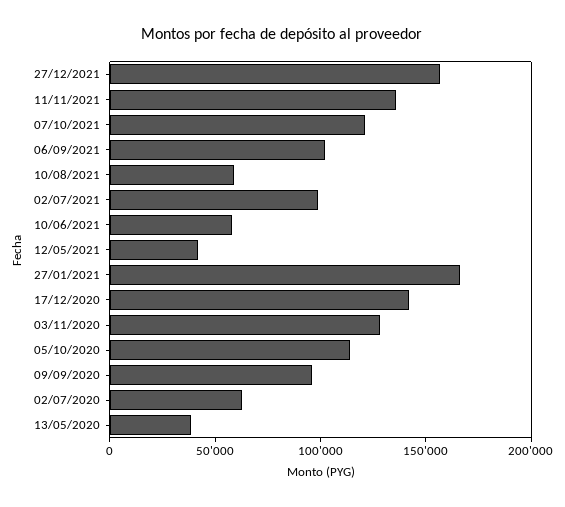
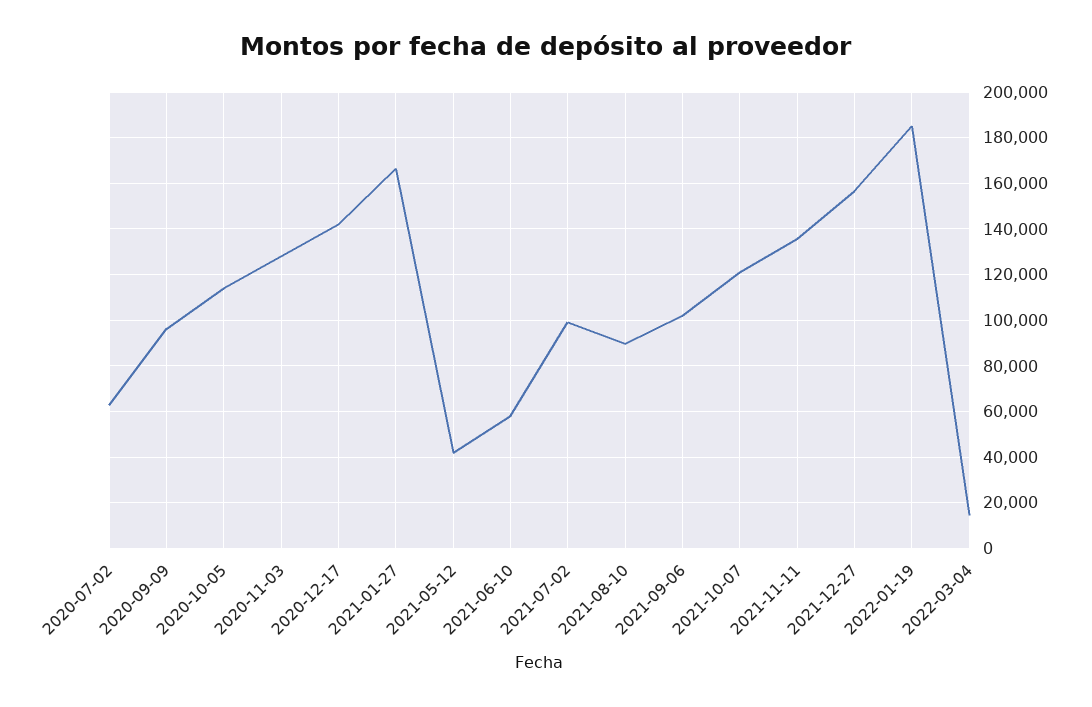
10/08/2021: 60000 -> 90000
13/05/2020: 40000 -> none
2022-01-19: none -> 185000
2022-03-04: none -> 15000

